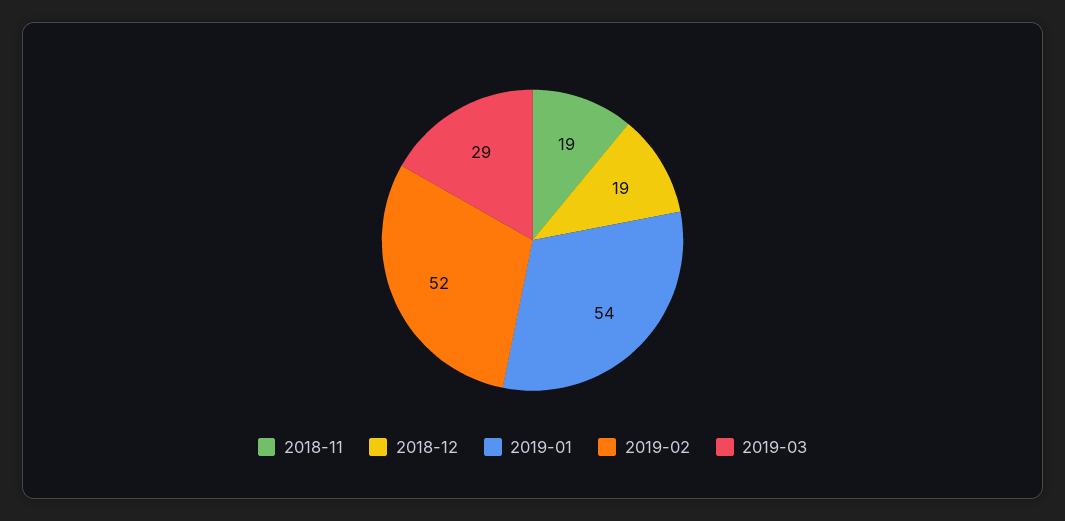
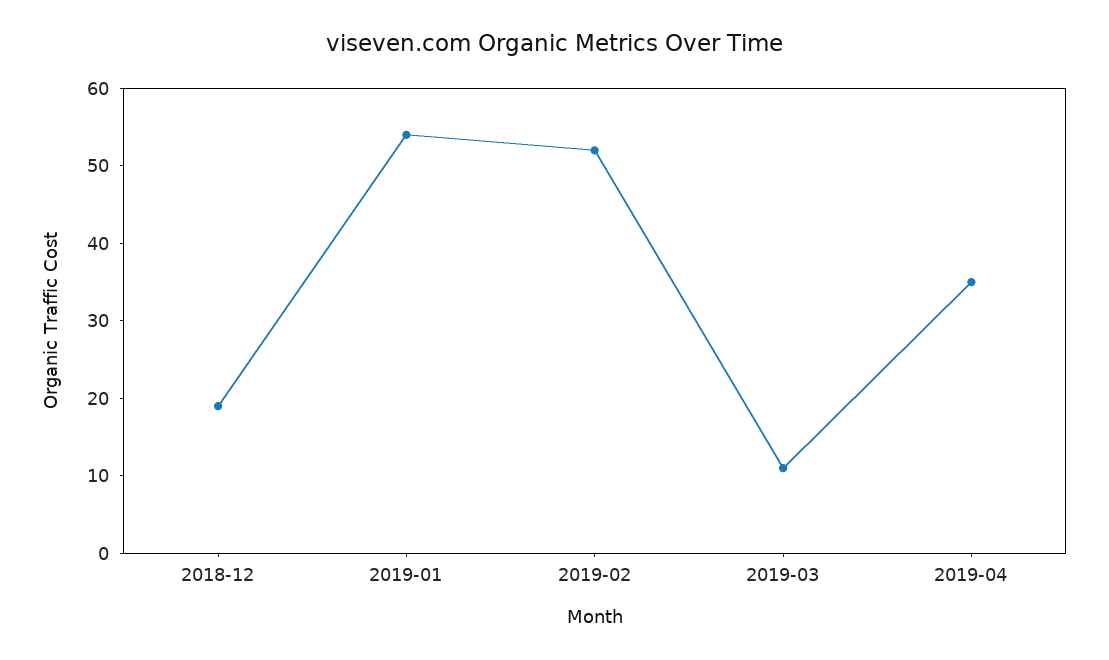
2018-11: 19 -> none
2019-03: 29 -> 10
2019-04: none -> 35

